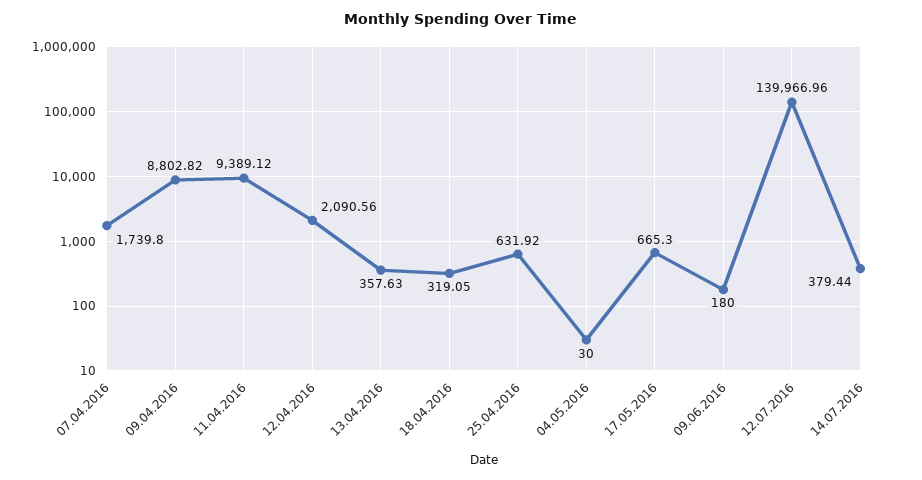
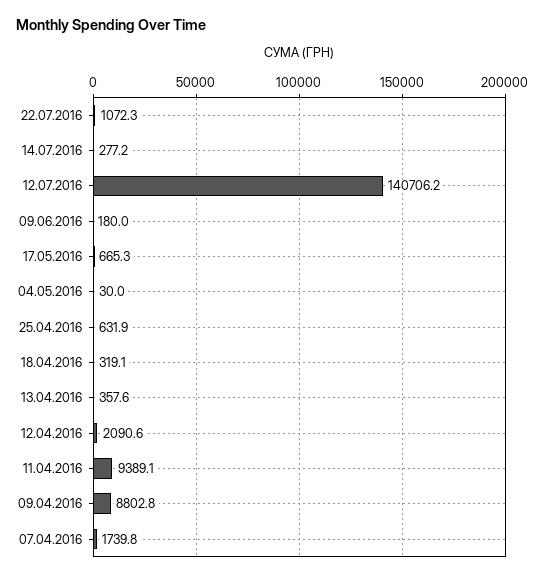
12.07.2016: 139966.96 -> 140706.2
14.07.2016: 379.44 -> 277.2
22.07.2016: none -> 1072.3

